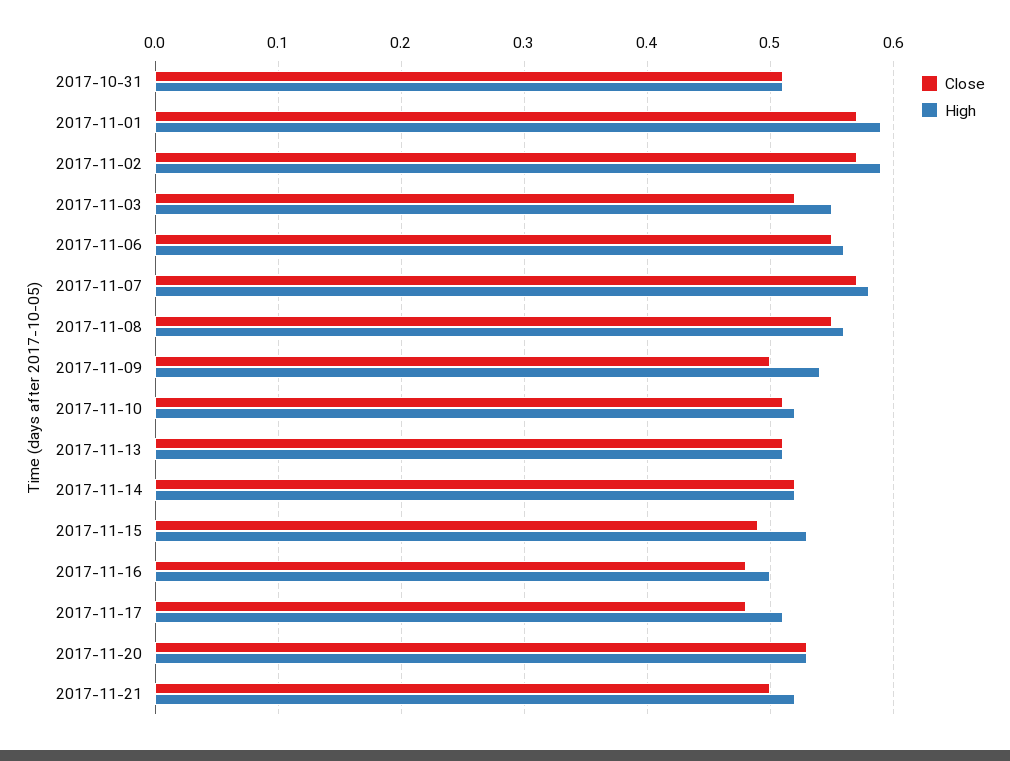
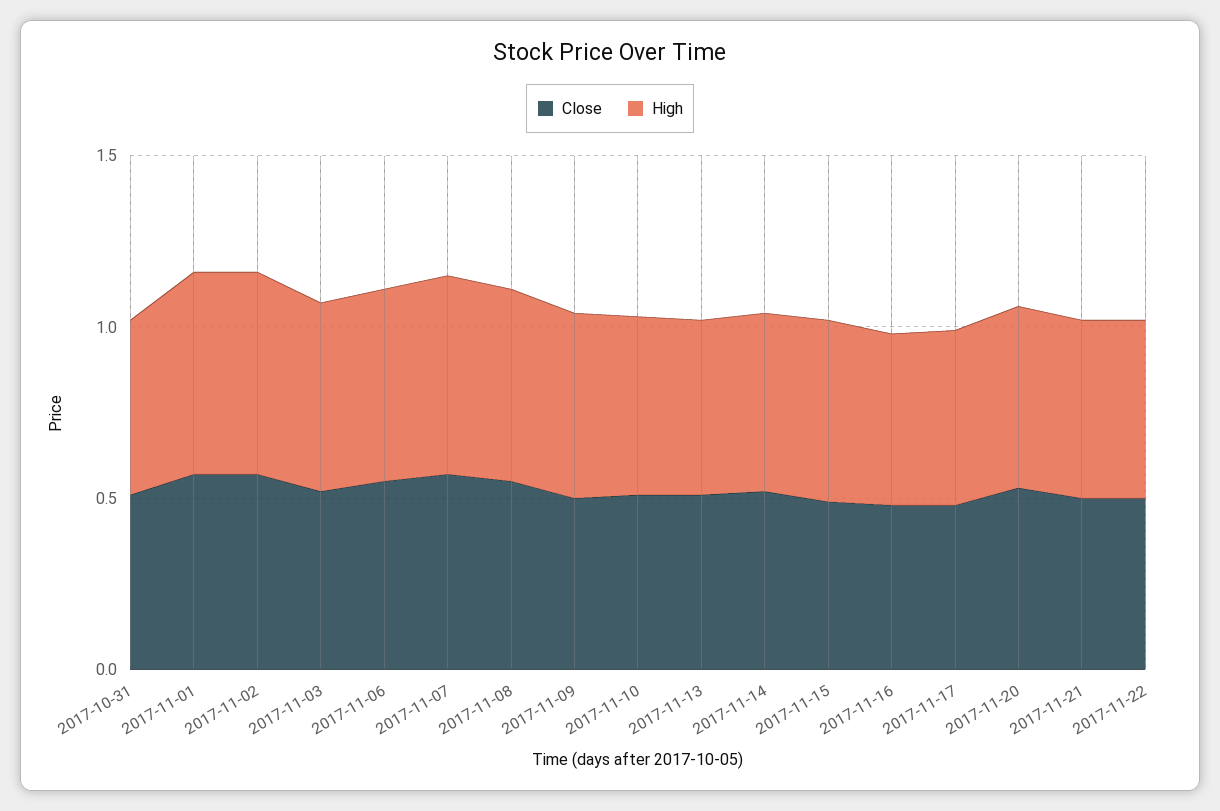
Close, 2017-11-22: none -> 0.5
High, 2017-11-22: none -> 0.5

